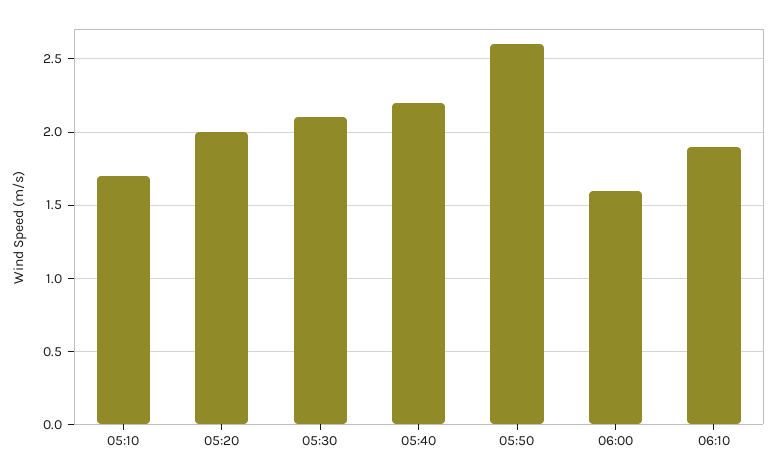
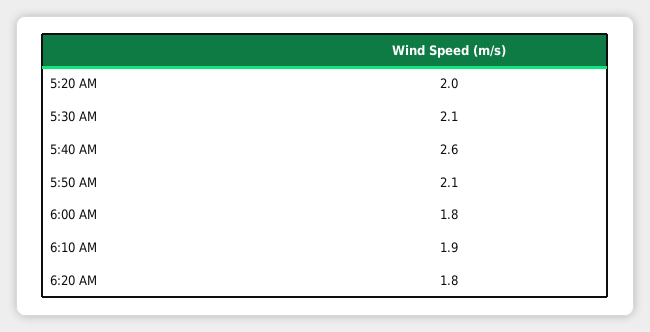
05:10: 1.7 -> none
05:40: 2.2 -> 2.6
05:50: 2.6 -> 2.1
06:00: 1.6 -> 1.8
6:20 AM: none -> 1.8

